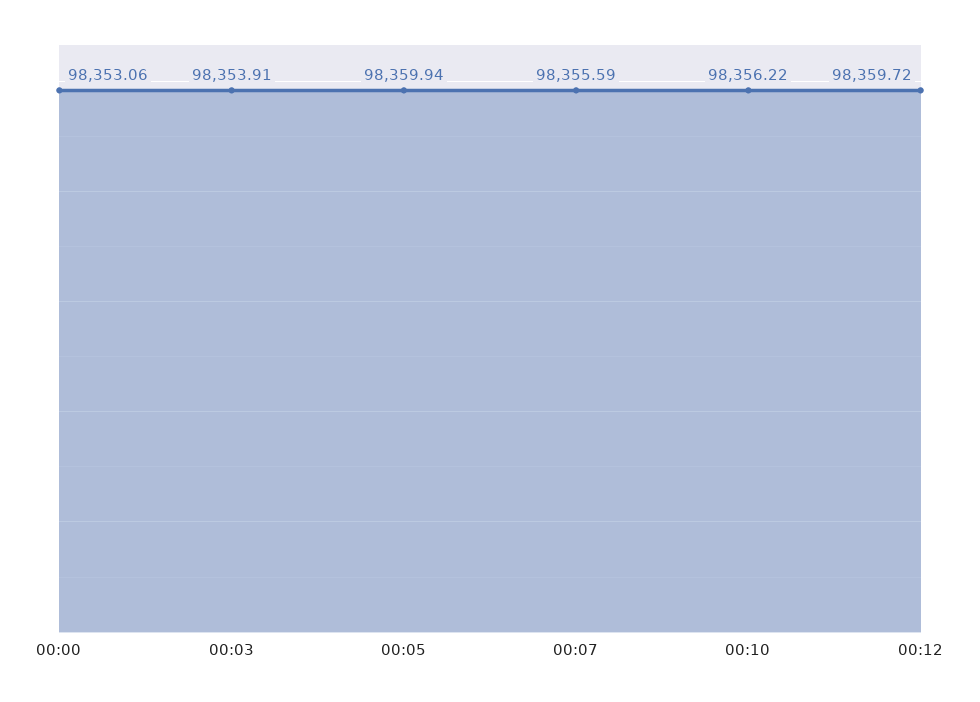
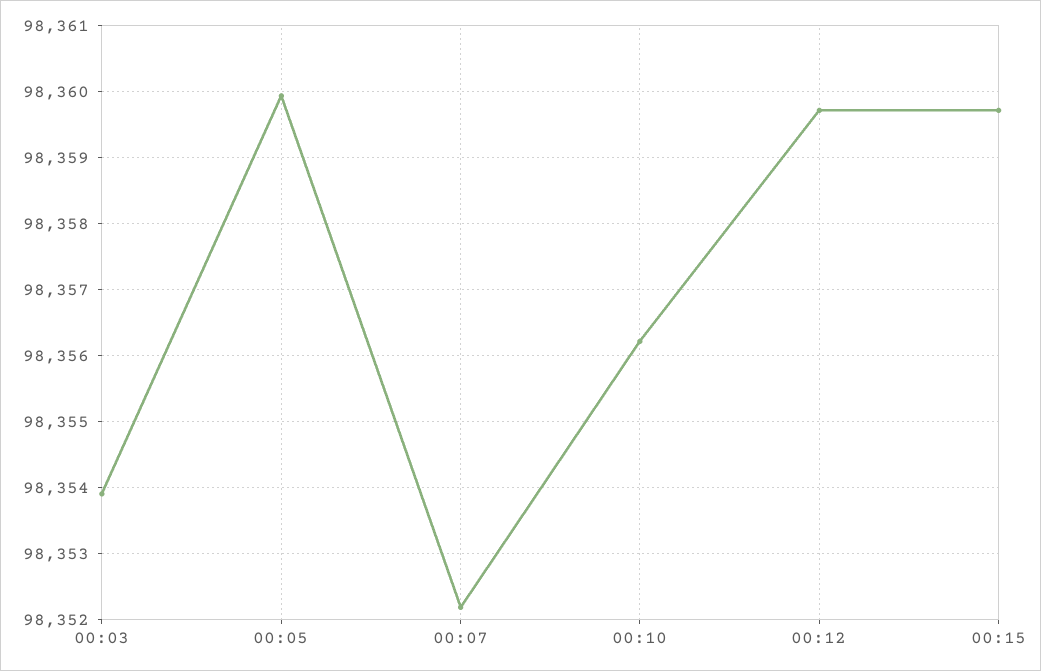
00:00: 98353.06 -> none
00:07: 98355.59 -> 98352.2
00:15: none -> 98359.7

